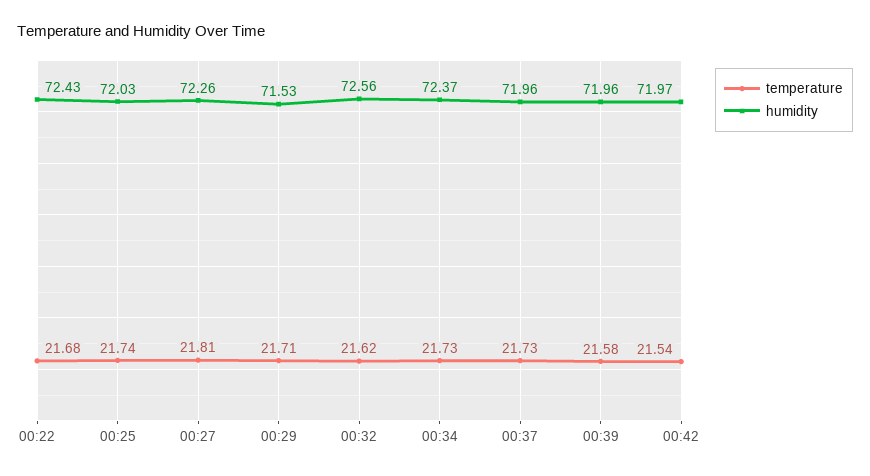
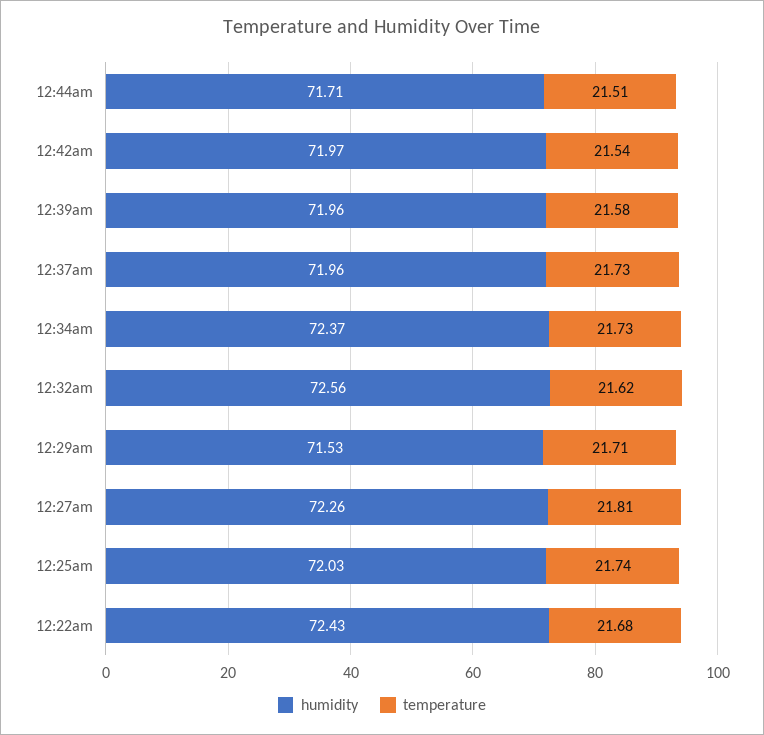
humidity, 12:44am: none -> 71.71
temperature, 12:44am: none -> 21.51

